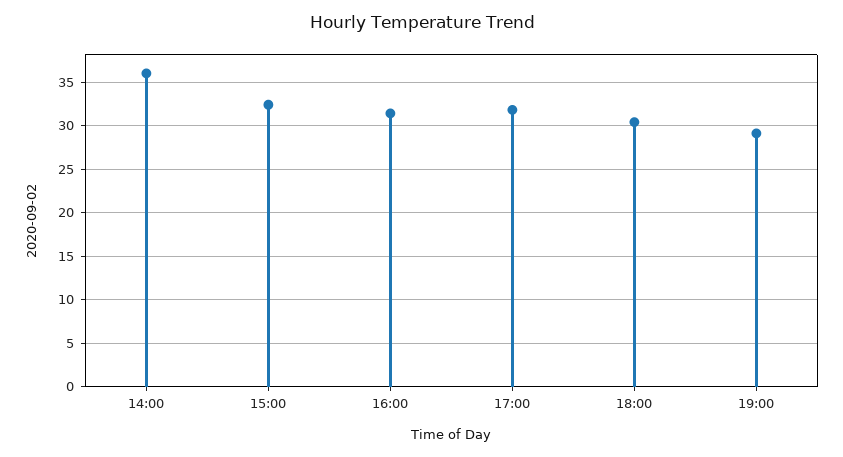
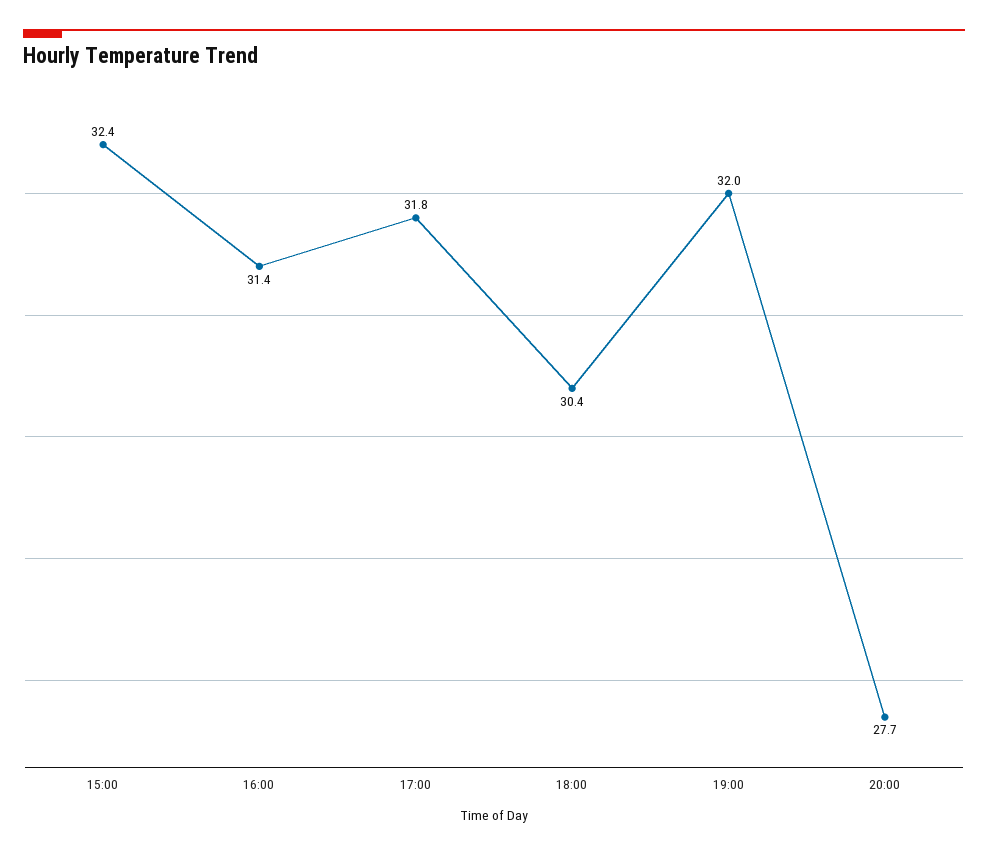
14:00: 36 -> none
19:00: 29 -> 32
20:00: none -> 27.7

